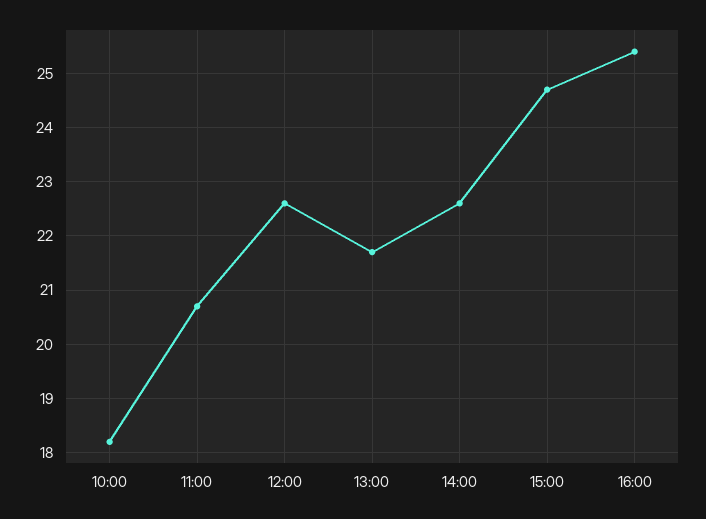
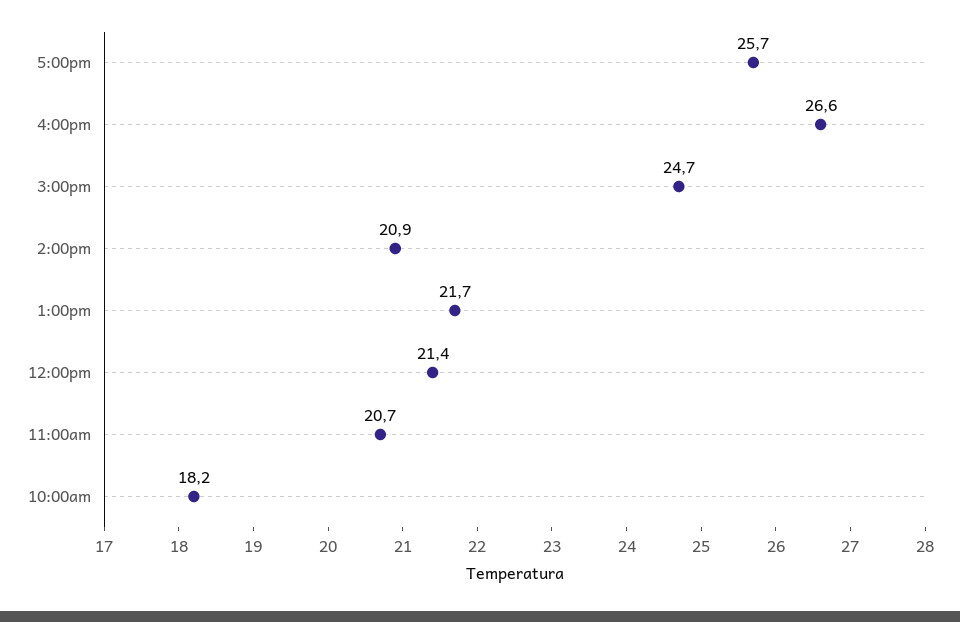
12:00: 22.5 -> 21.4
14:00: 22.5 -> 20.9
16:00: 25.5 -> 26.6
5:00pm: none -> 25.7

